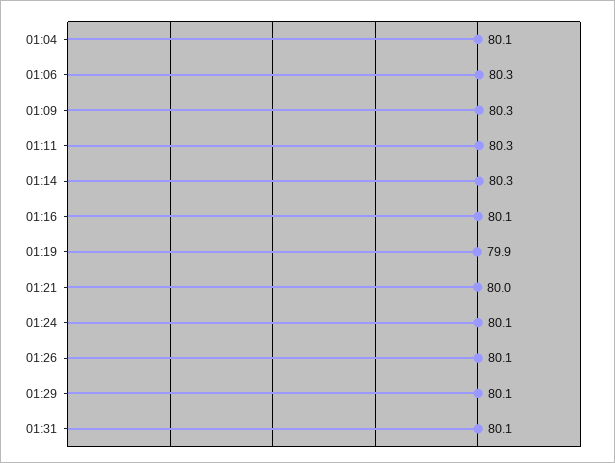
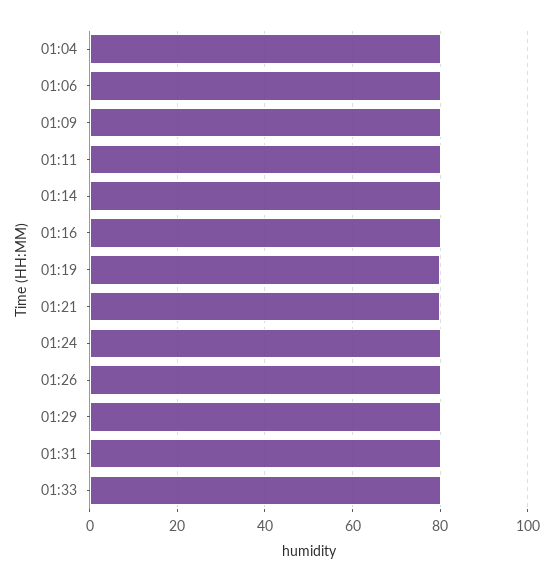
01:33: none -> 80

